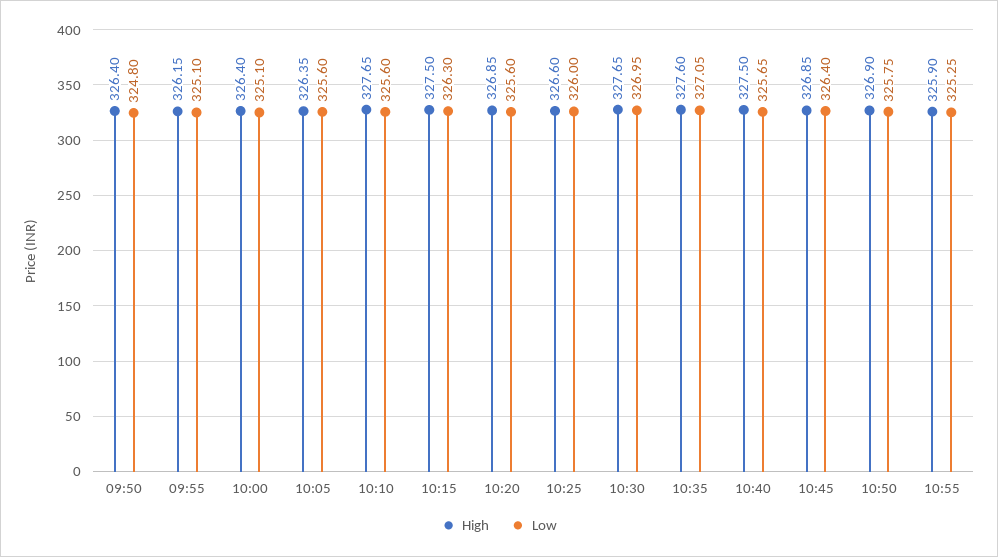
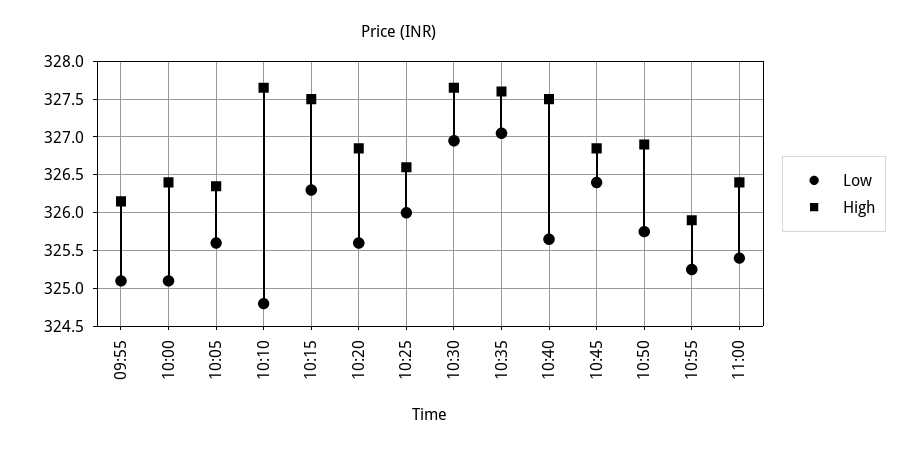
High, 09:50: 326.4 -> none
Low, 09:50: 324.8 -> none
Low, 10:10: 325.6 -> 324.8
Low, 11:00: none -> 325.4
High, 11:00: none -> 326.4

